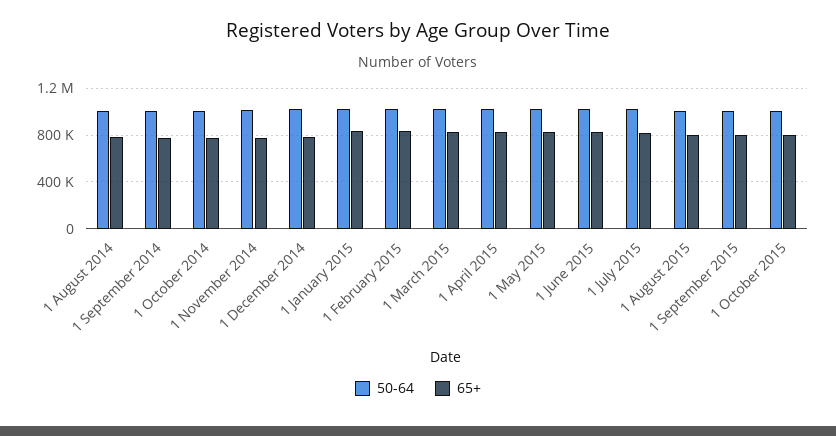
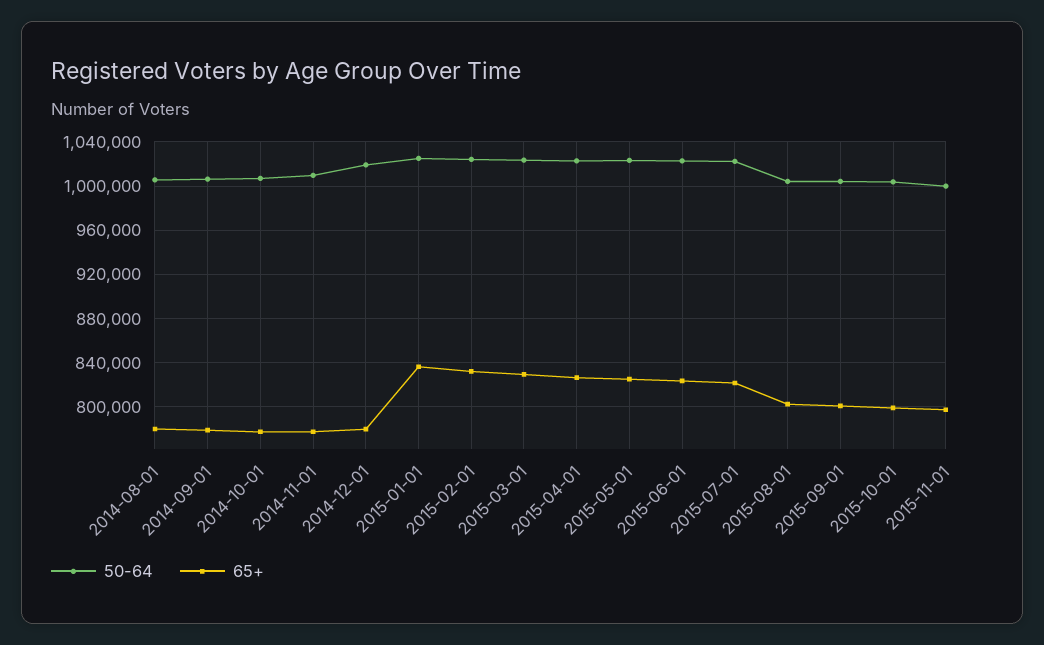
50-64, 2015-11-01: none -> 1000000
65+, 2015-11-01: none -> 800000

